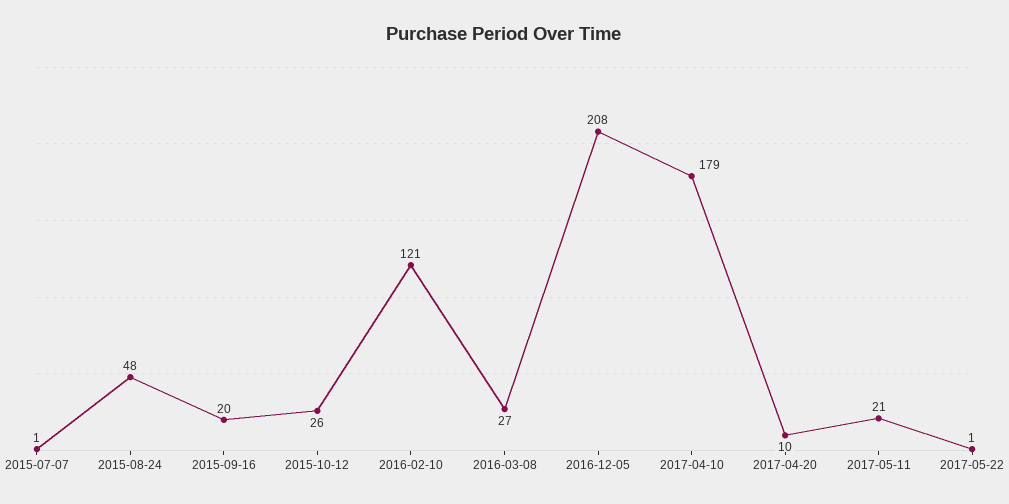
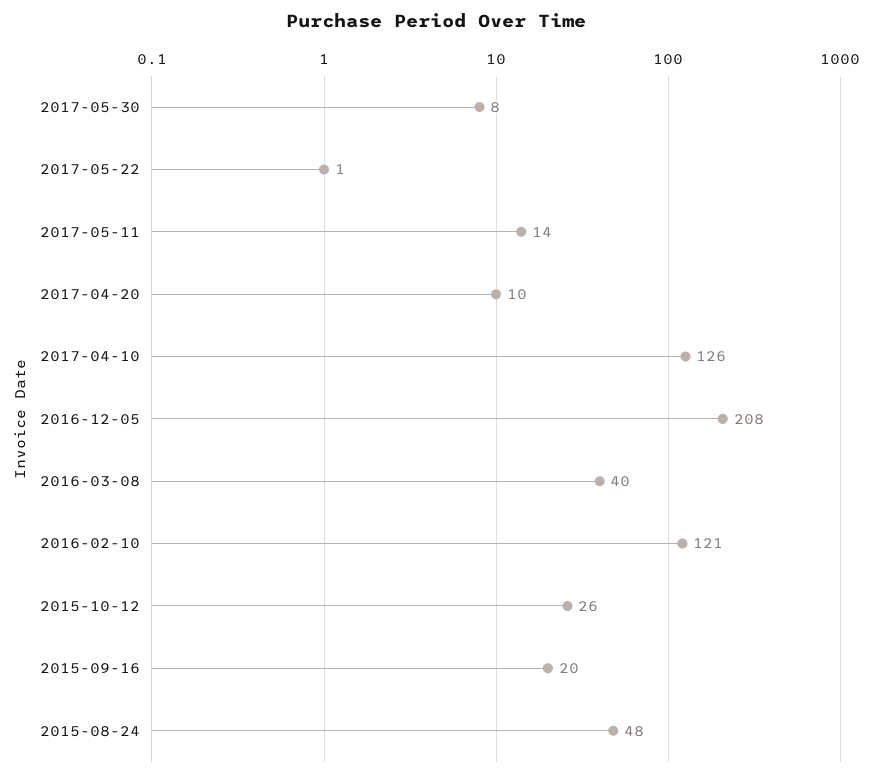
2015-07-07: 1 -> none
2016-03-08: 27 -> 40
2017-04-10: 179 -> 126
2017-05-11: 21 -> 14
2017-05-30: none -> 8

